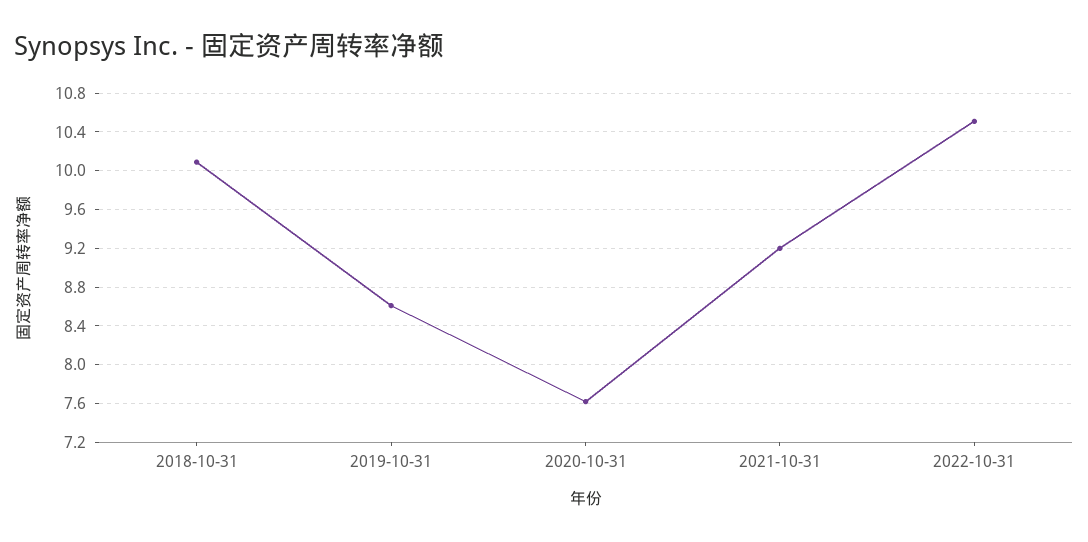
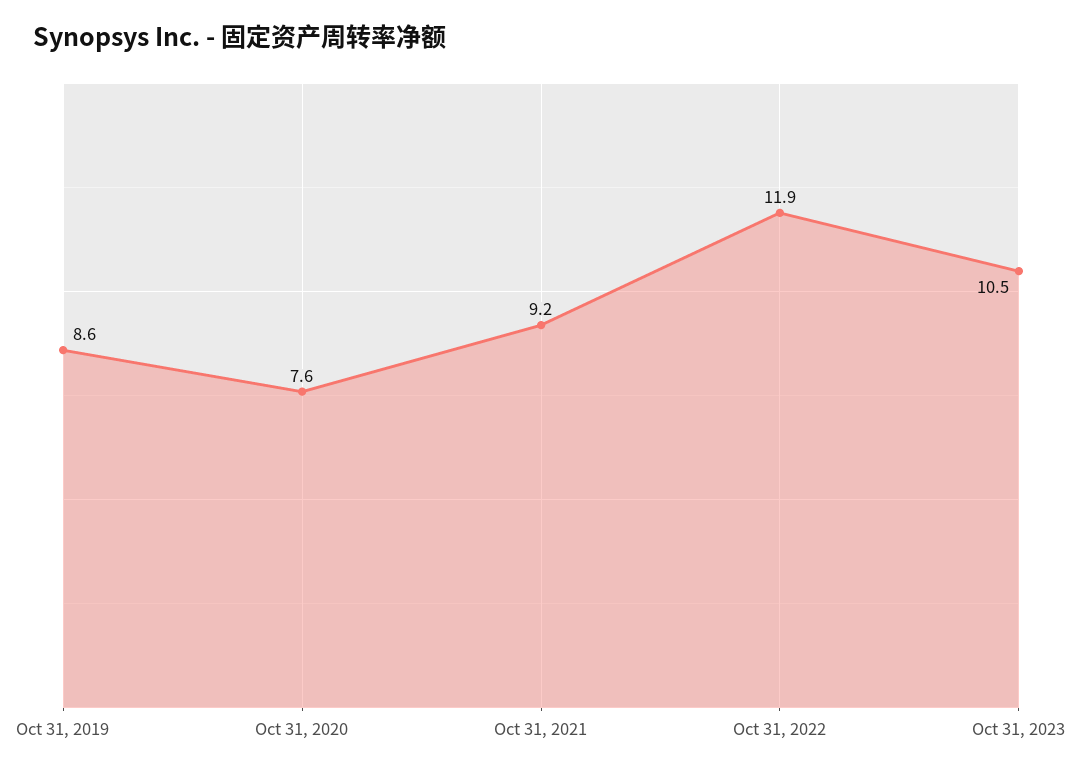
2018-10-31: 10.1 -> none
2022-10-31: 10.5 -> 11.9
Oct 31, 2023: none -> 10.5

